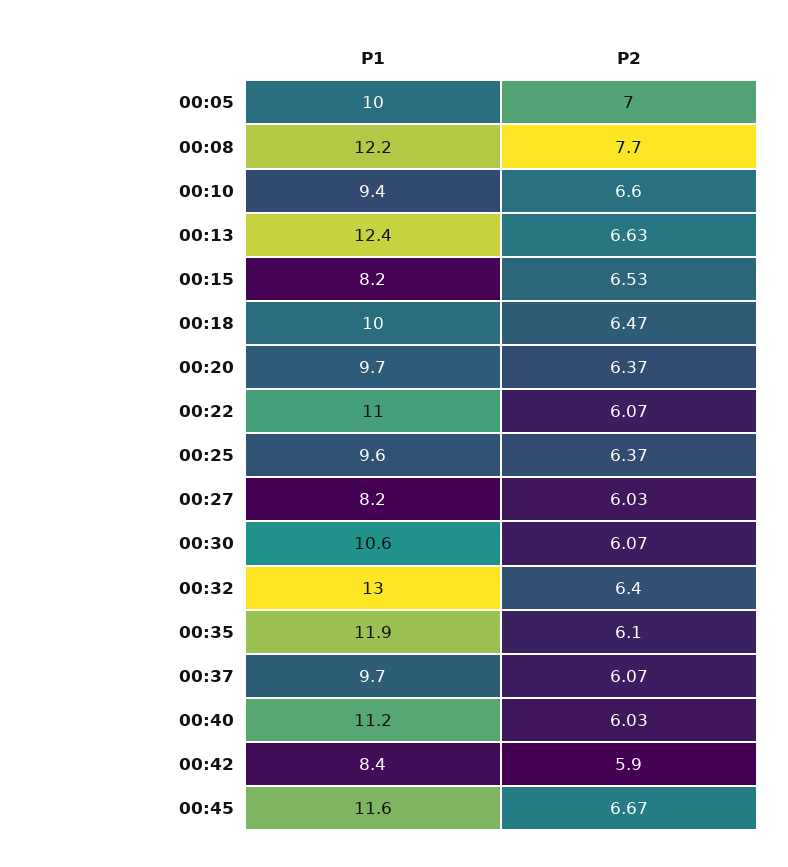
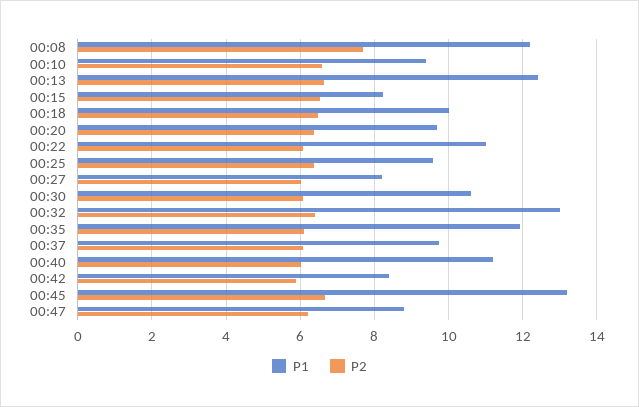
P1, 00:05: 10 -> none
P2, 00:05: 7 -> none
P1, 00:45: 11.6 -> 13.2
P1, 00:47: none -> 8.8
P2, 00:47: none -> 6.2

